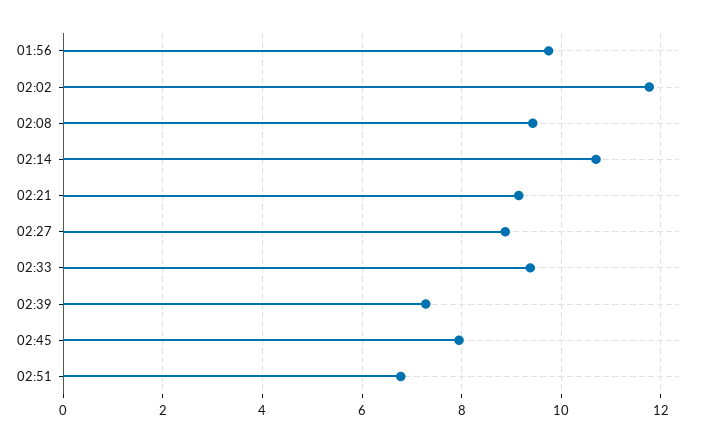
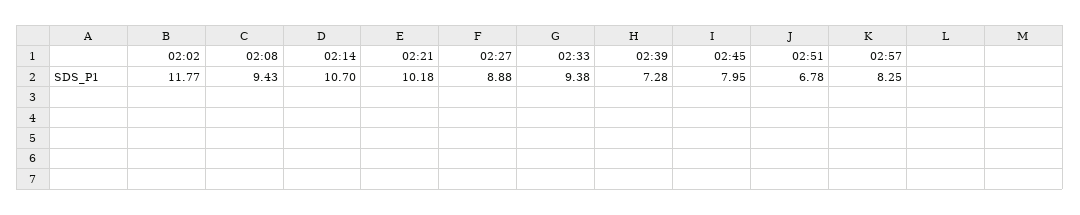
01:56: 9.8 -> none
02:21: 9.2 -> 10.18
02:57: none -> 8.25

